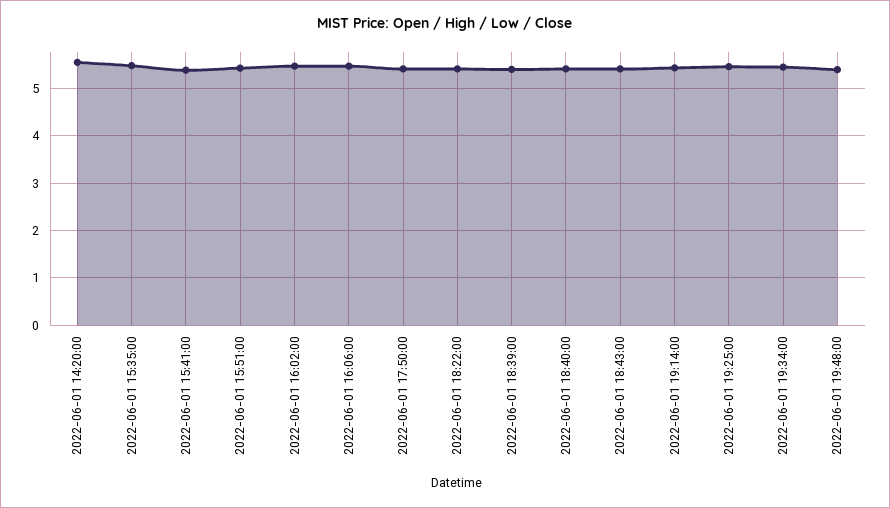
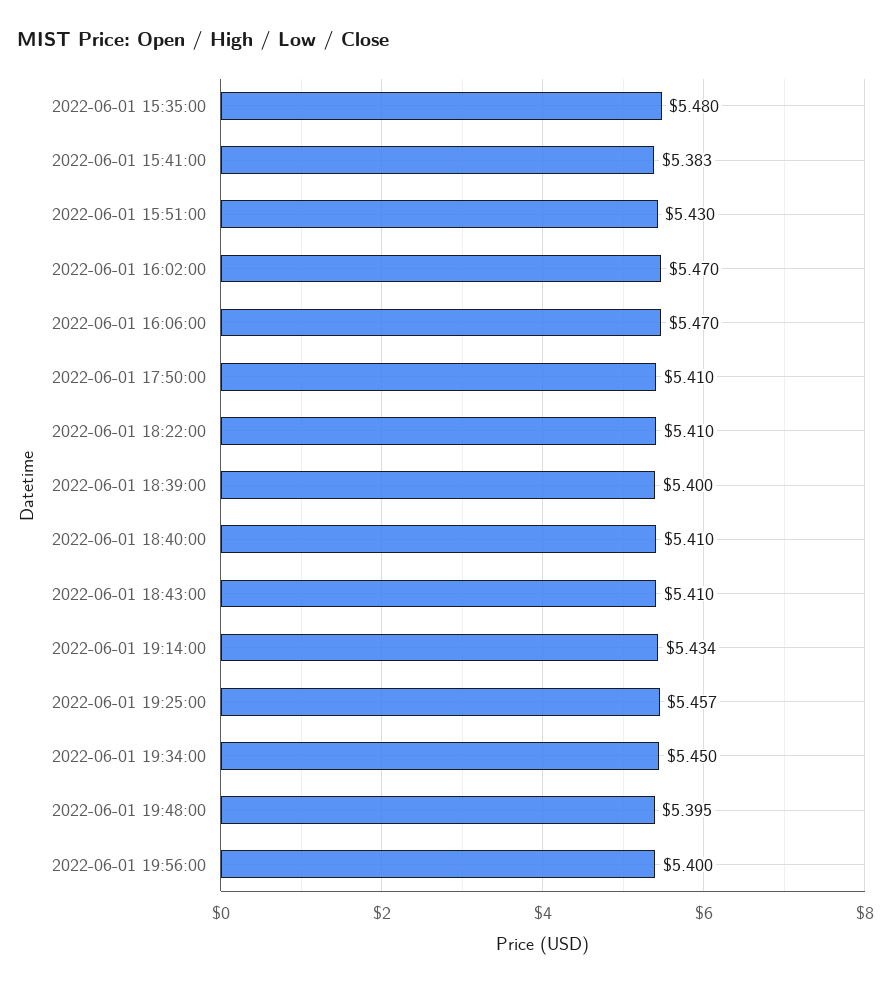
2022-06-01 14:20:00: 5.6 -> none
2022-06-01 19:56:00: none -> 5.4

